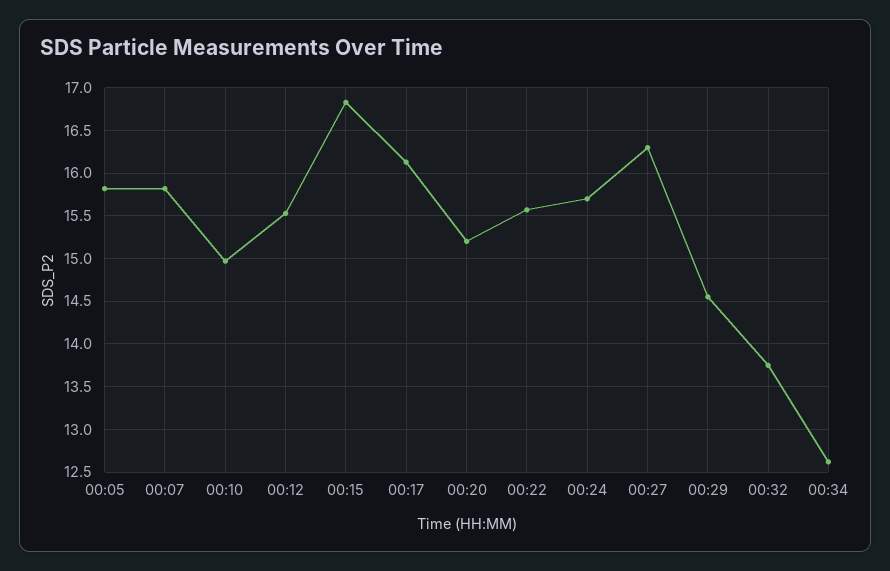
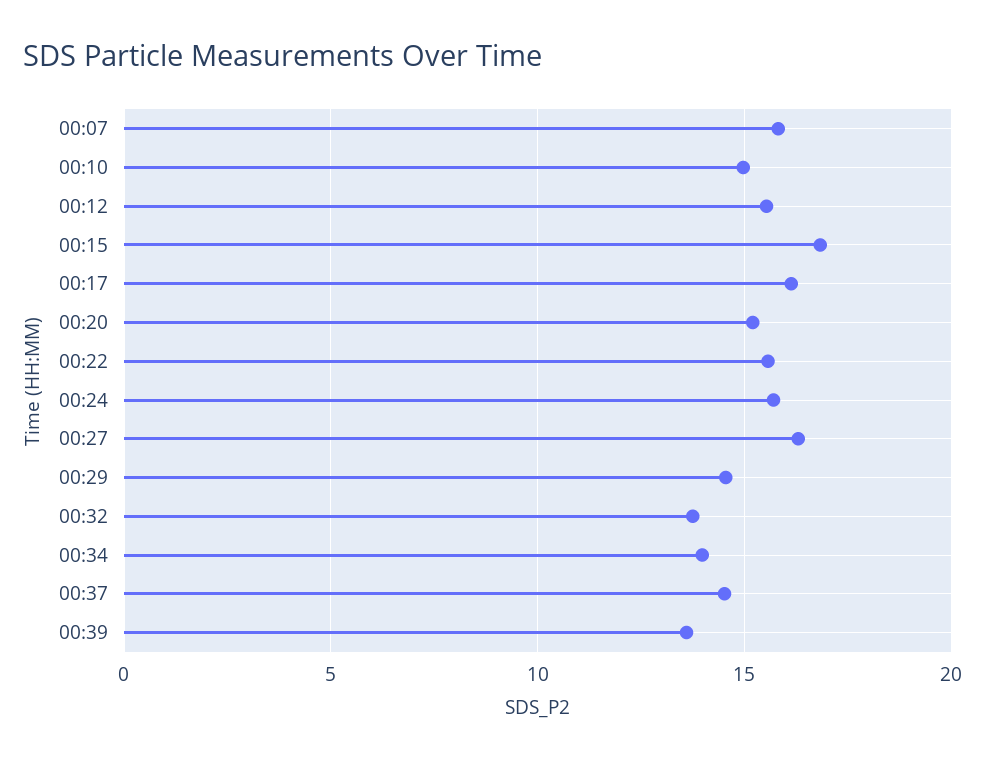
00:05: 15.8 -> none
00:34: 12.6 -> 14
00:37: none -> 14.5
00:39: none -> 13.5

